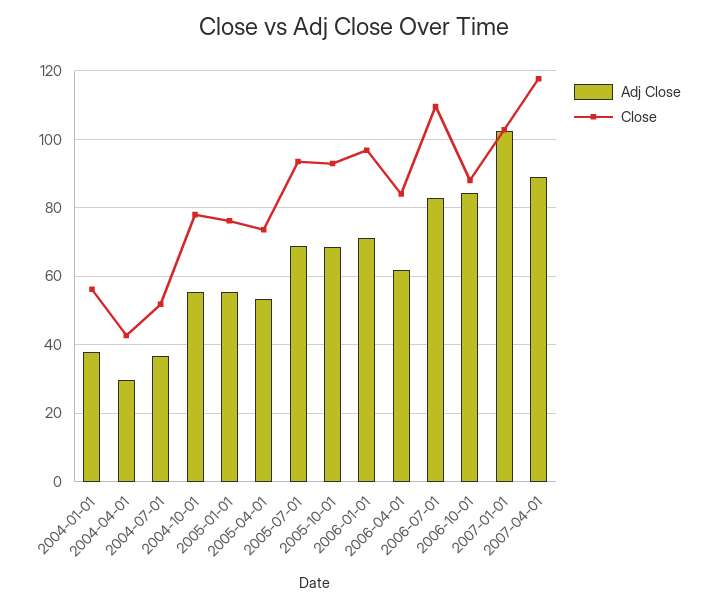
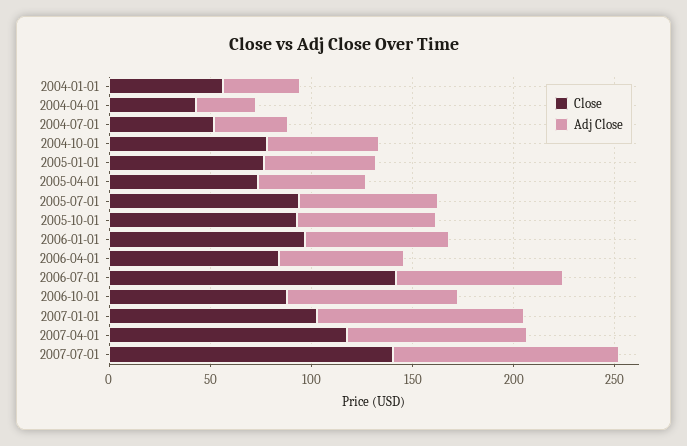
Close, 2006-07-01: 110 -> 140
Close, 2007-07-01: none -> 140
Adj Close, 2007-07-01: none -> 110

